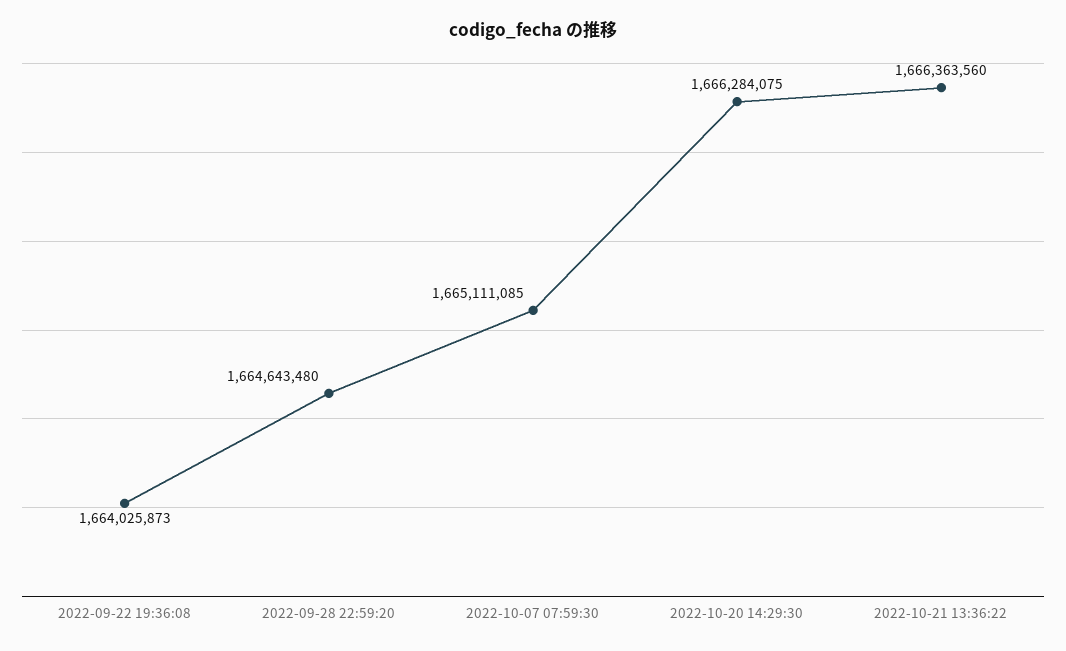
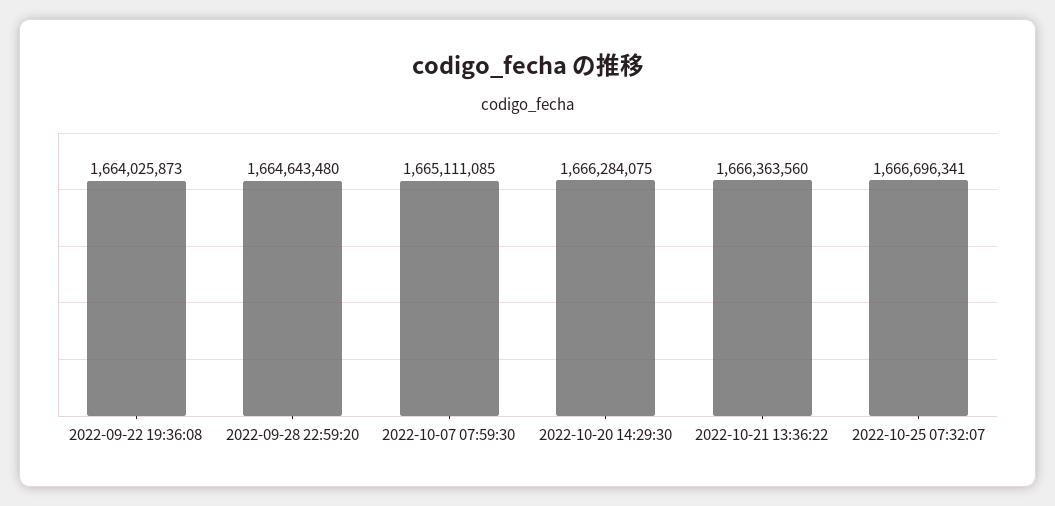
2022-10-25 07:32:07: none -> 1666696341

